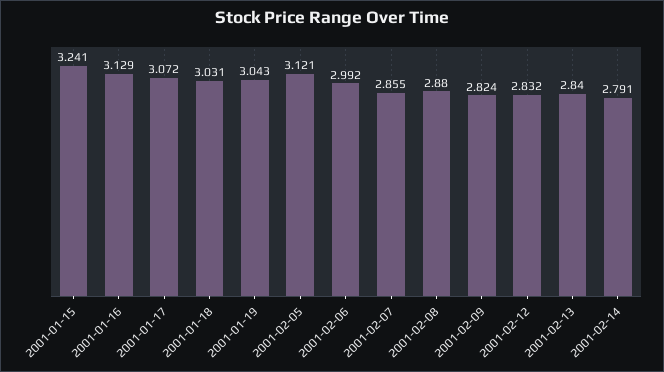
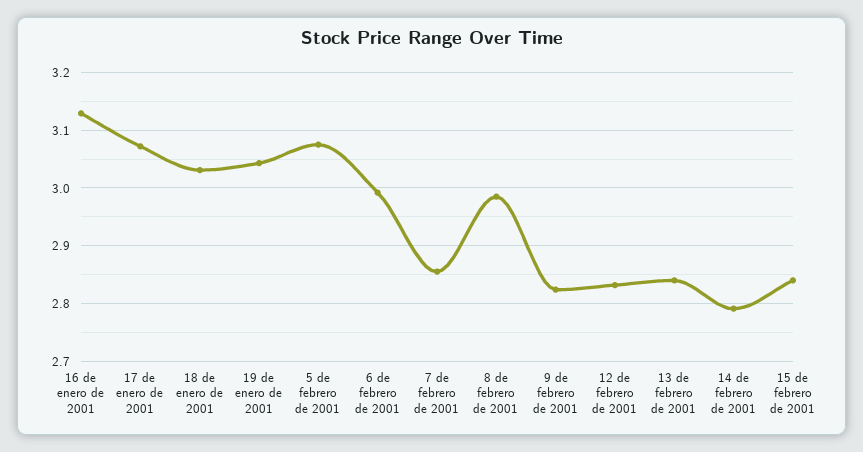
2001-01-15: 3.241 -> none
2001-02-05: 3.121 -> 3.08
2001-02-08: 2.88 -> 2.98
15 de febrero de 2001: none -> 2.84

